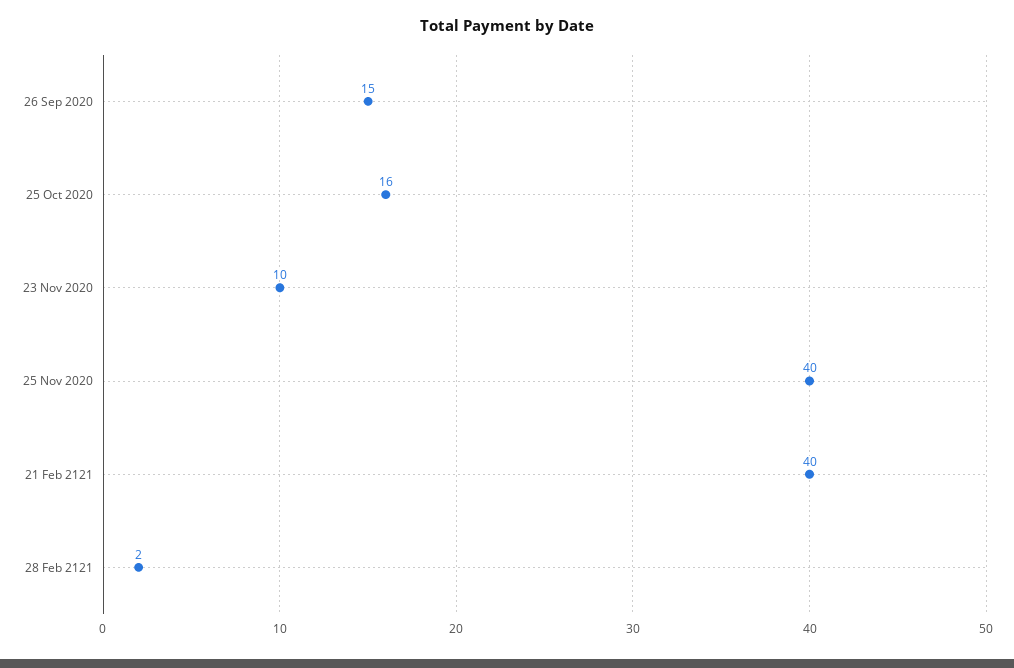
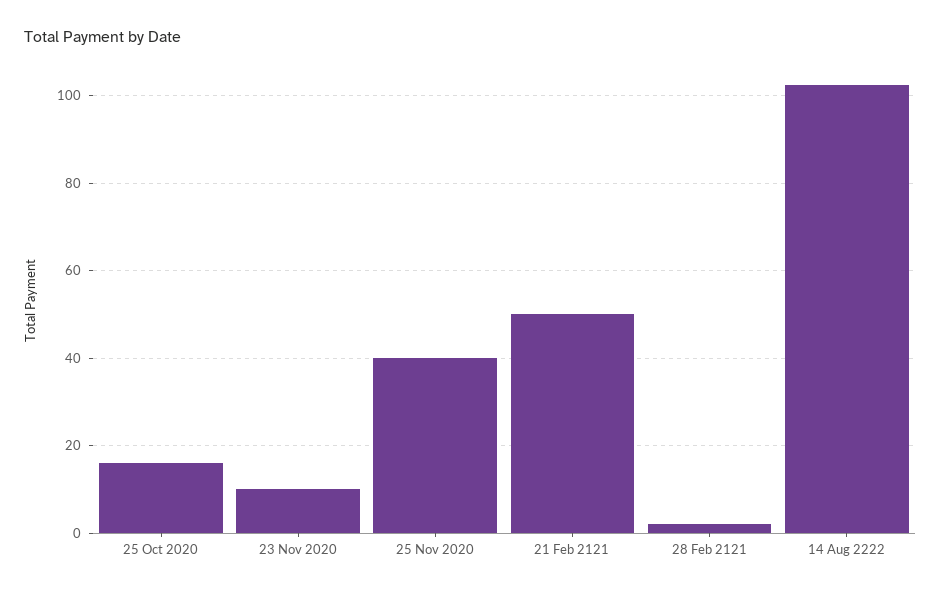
26 Sep 2020: 15 -> none
21 Feb 2121: 40 -> 50
14 Aug 2222: none -> 102

